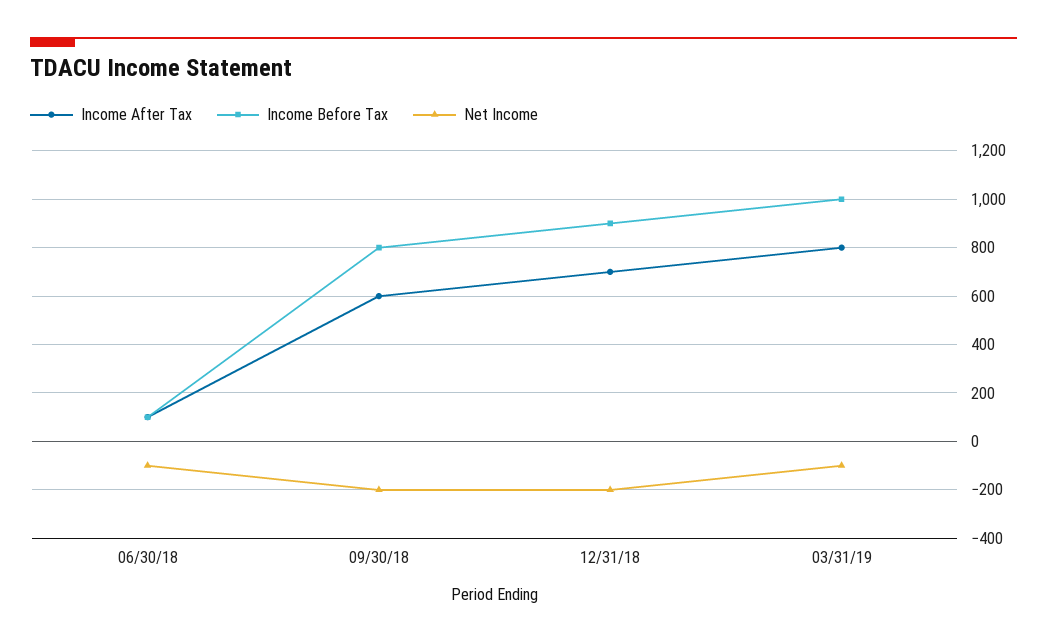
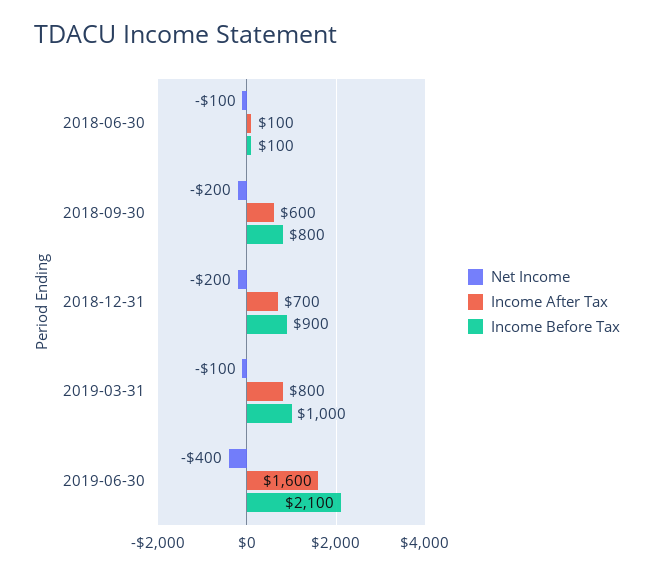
Net Income, 2019-06-30: none -> -400
Income After Tax, 2019-06-30: none -> 1600
Income Before Tax, 2019-06-30: none -> 2100

